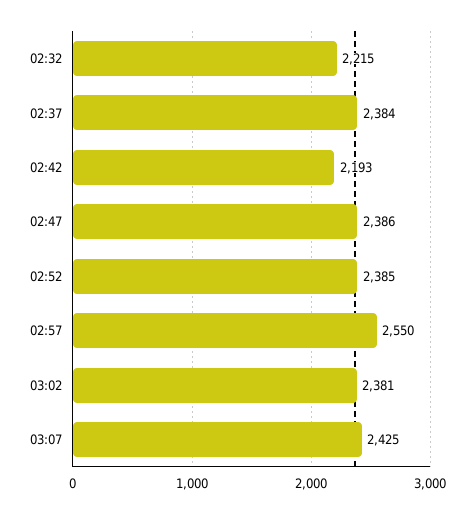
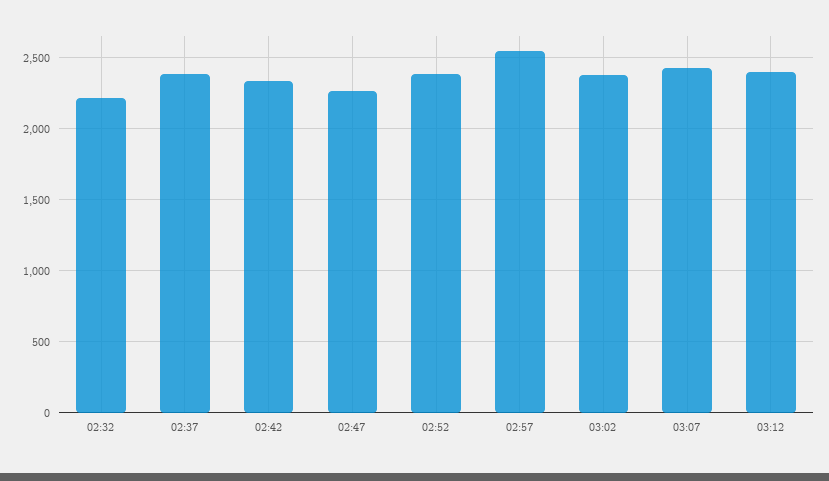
02:42: 2193 -> 2350
02:47: 2386 -> 2250
03:12: none -> 2400

